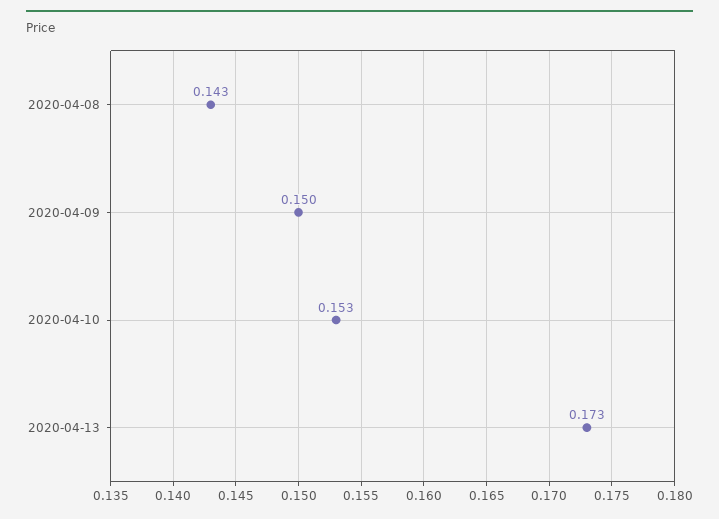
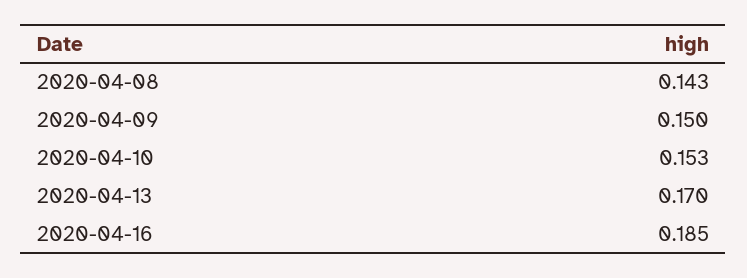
2020-04-13: 0.173 -> 0.17
2020-04-16: none -> 0.185

